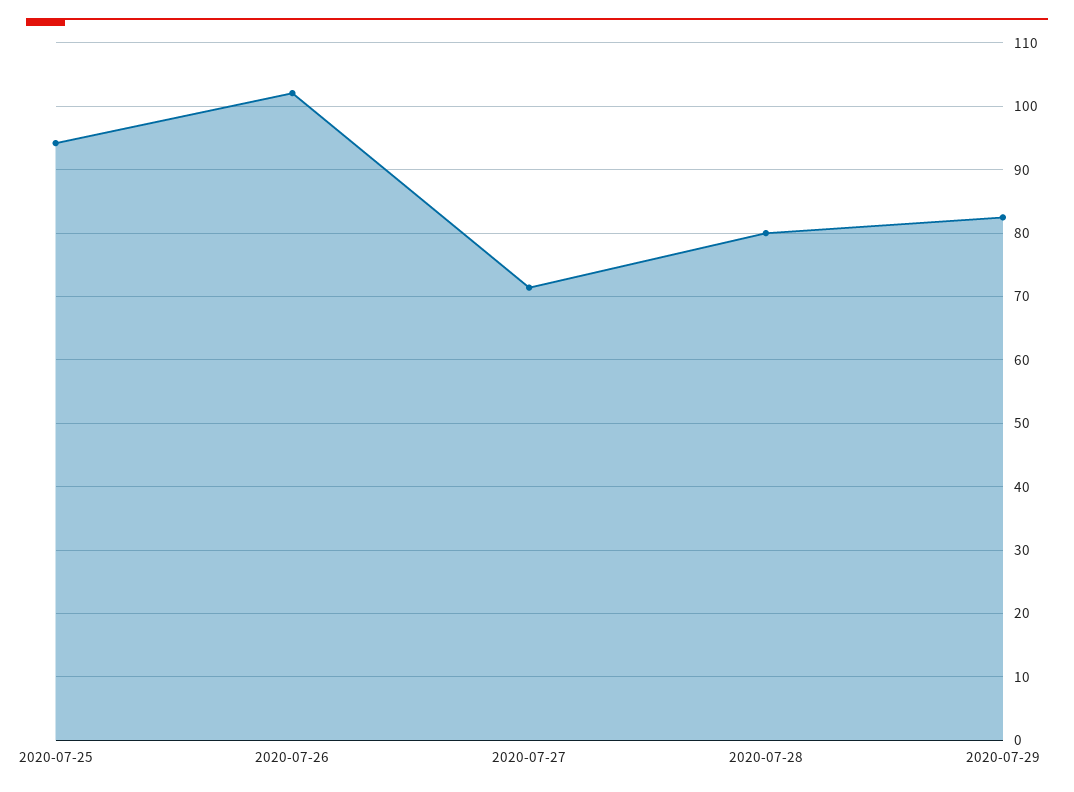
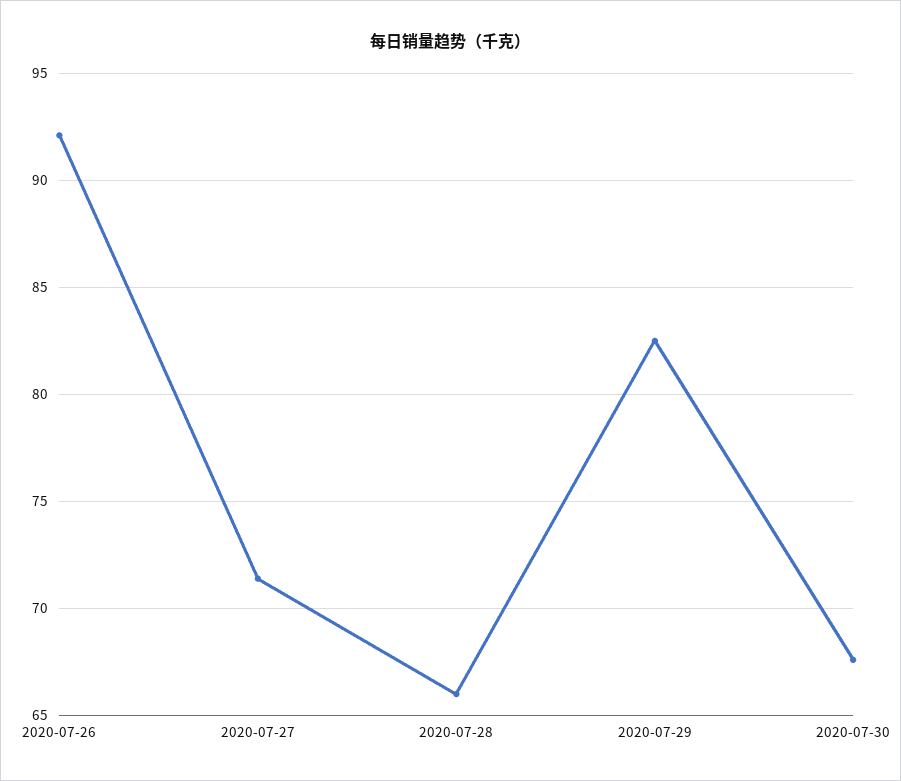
2020-07-25: 94 -> none
2020-07-26: 102 -> 92
2020-07-28: 80 -> 66
2020-07-30: none -> 67.5

